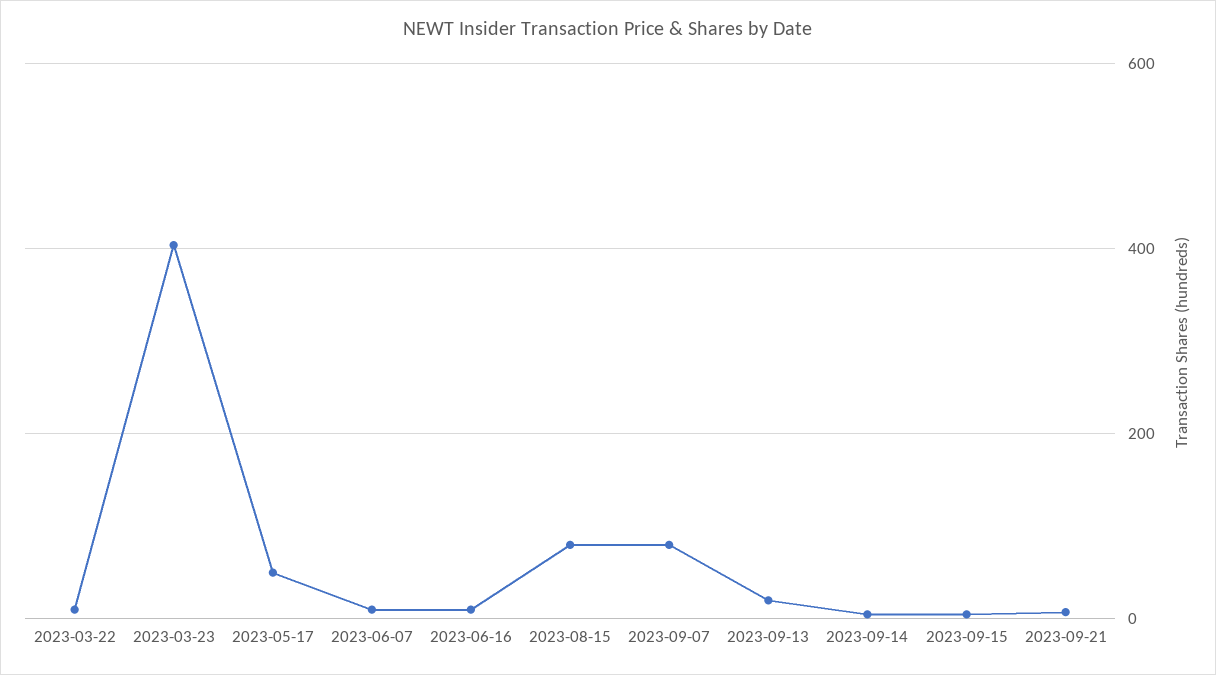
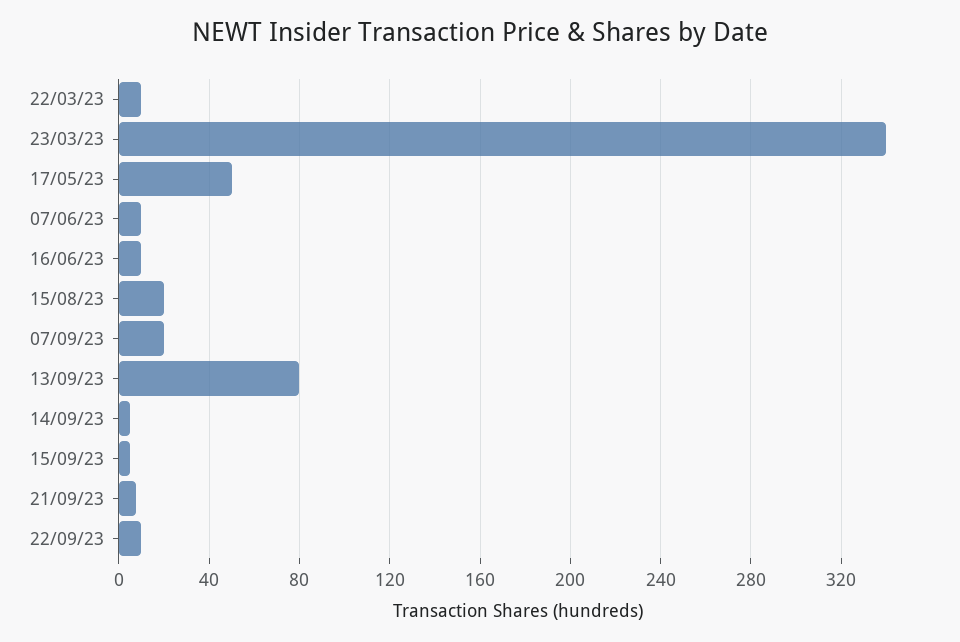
2023-03-23: 400 -> 340
2023-08-15: 80 -> 20
2023-09-07: 80 -> 20
2023-09-13: 20 -> 80
22/09/23: none -> 10

